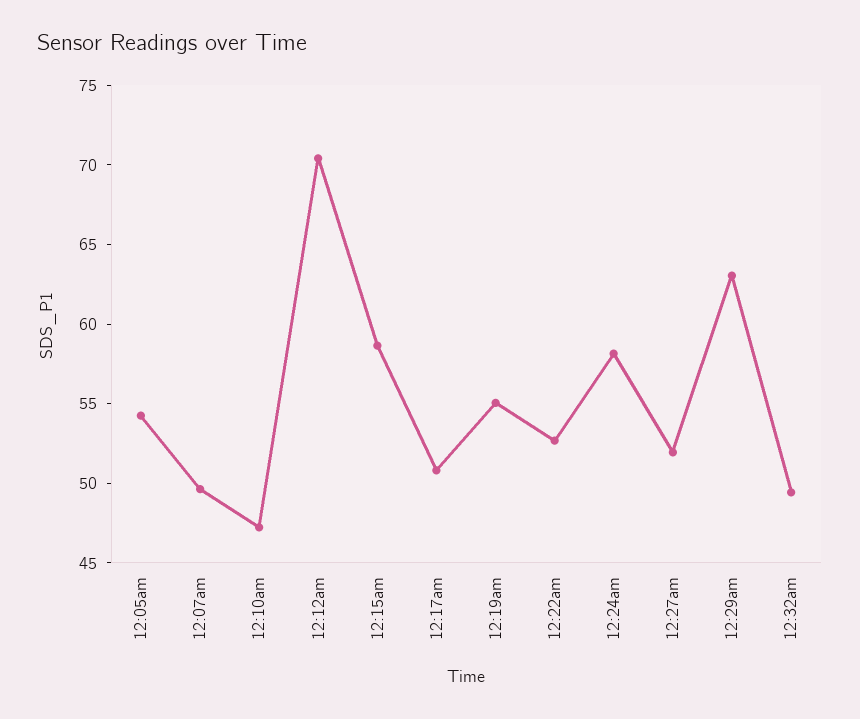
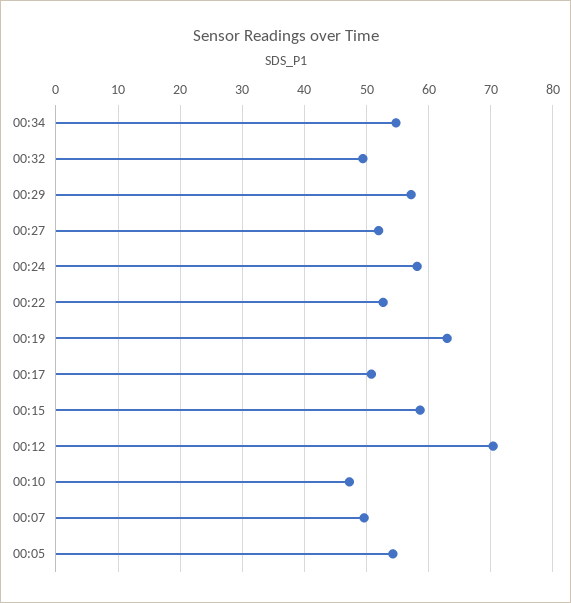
12:19am: 55 -> 63
12:29am: 63 -> 57
00:34: none -> 55

